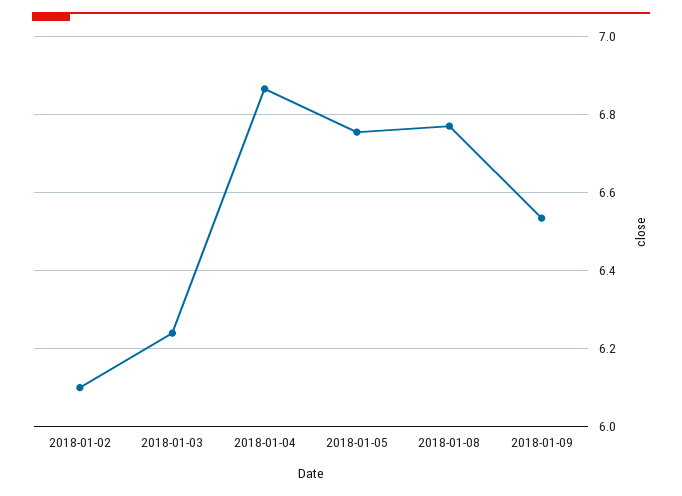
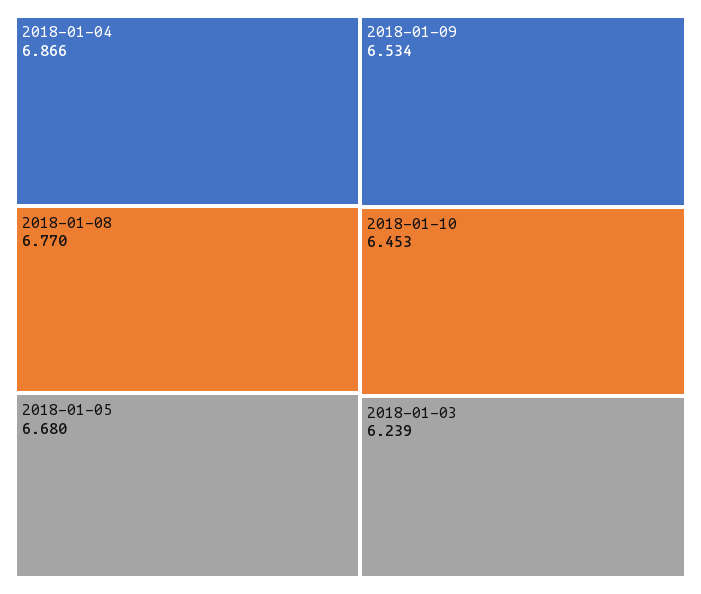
2018-01-02: 6.1 -> none
2018-01-05: 6.76 -> 6.68
2018-01-10: none -> 6.453

